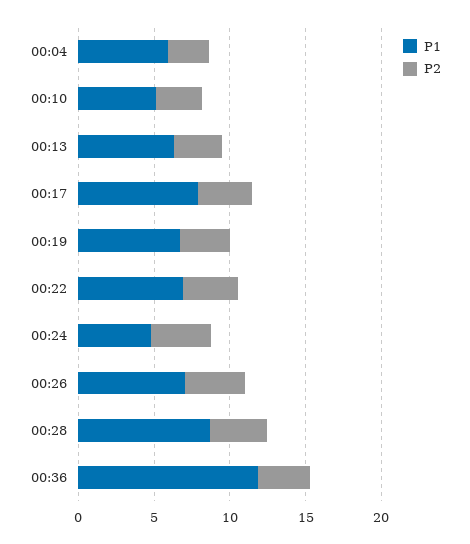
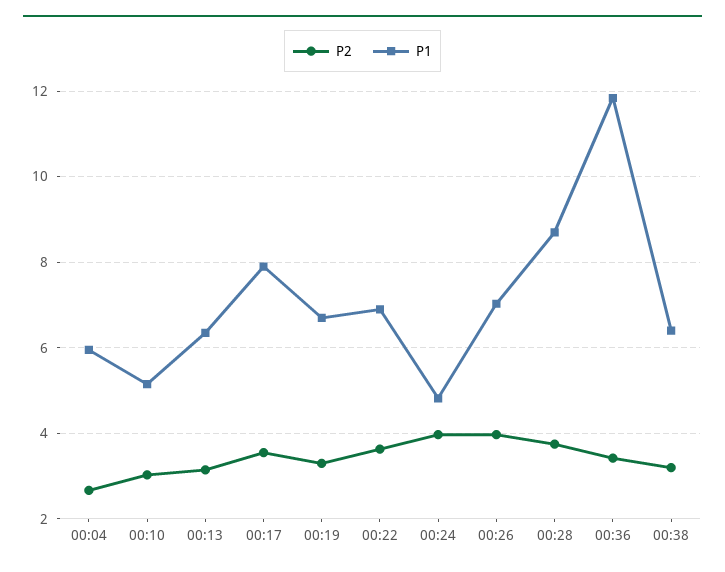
P2, 00:38: none -> 3.2
P1, 00:38: none -> 6.4

